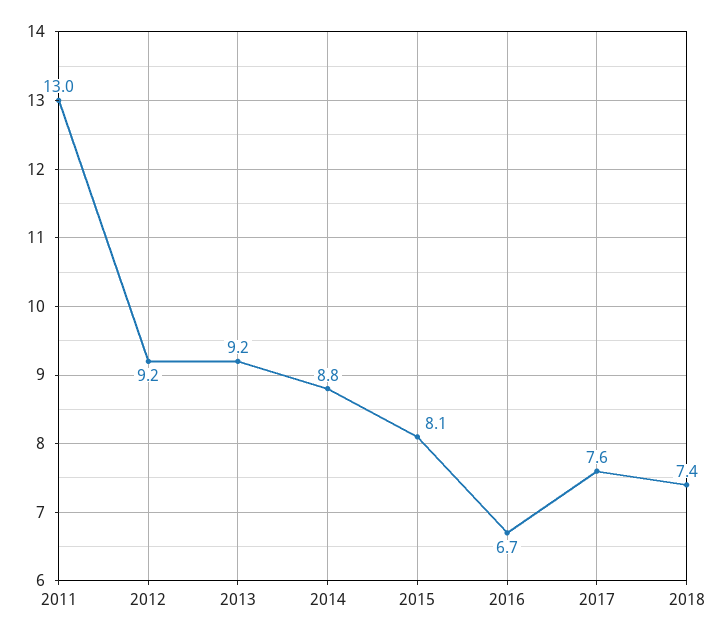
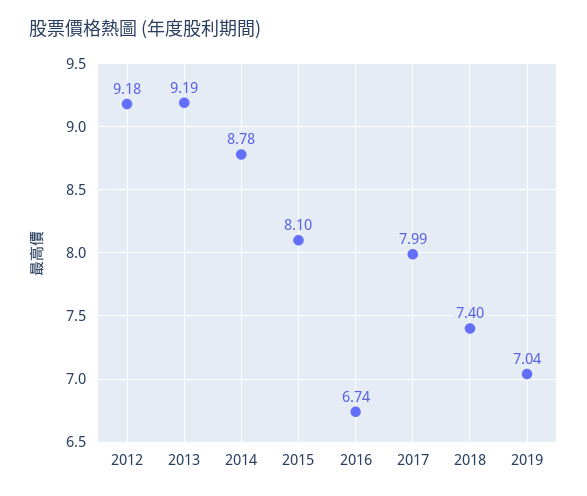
2011: 13 -> none
2017: 7.6 -> 7.99
2019: none -> 7.04

